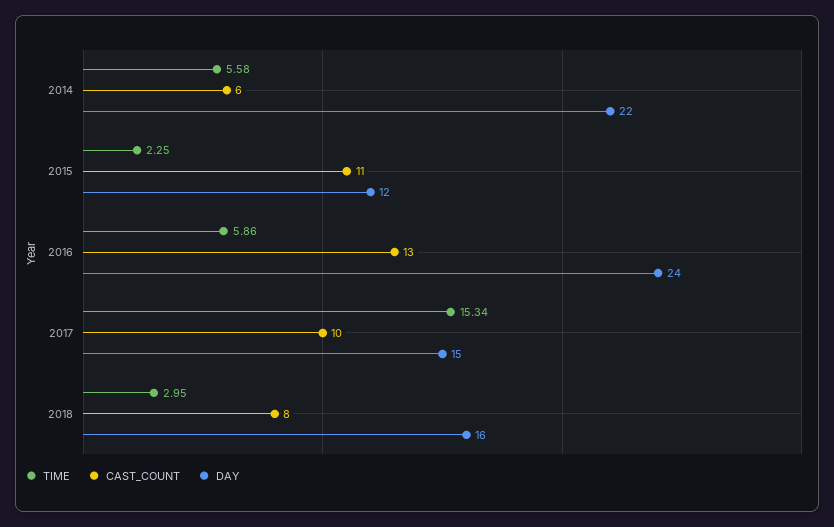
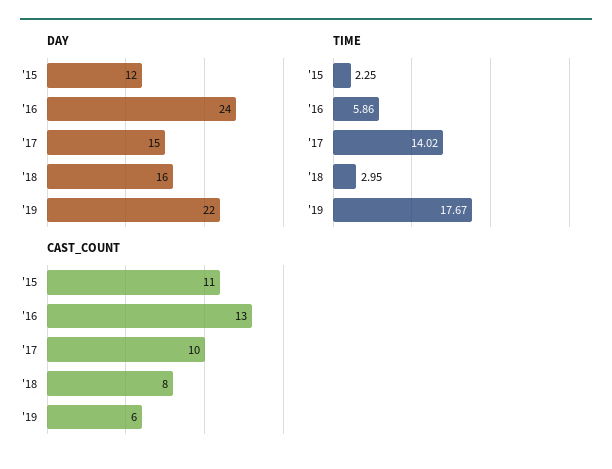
TIME, 2014: 5.58 -> none
CAST_COUNT, 2014: 6 -> none
DAY, 2014: 22 -> none
TIME, 2017: 15.34 -> 14.02
DAY, '19: none -> 22
TIME, '19: none -> 17.67
CAST_COUNT, '19: none -> 6

